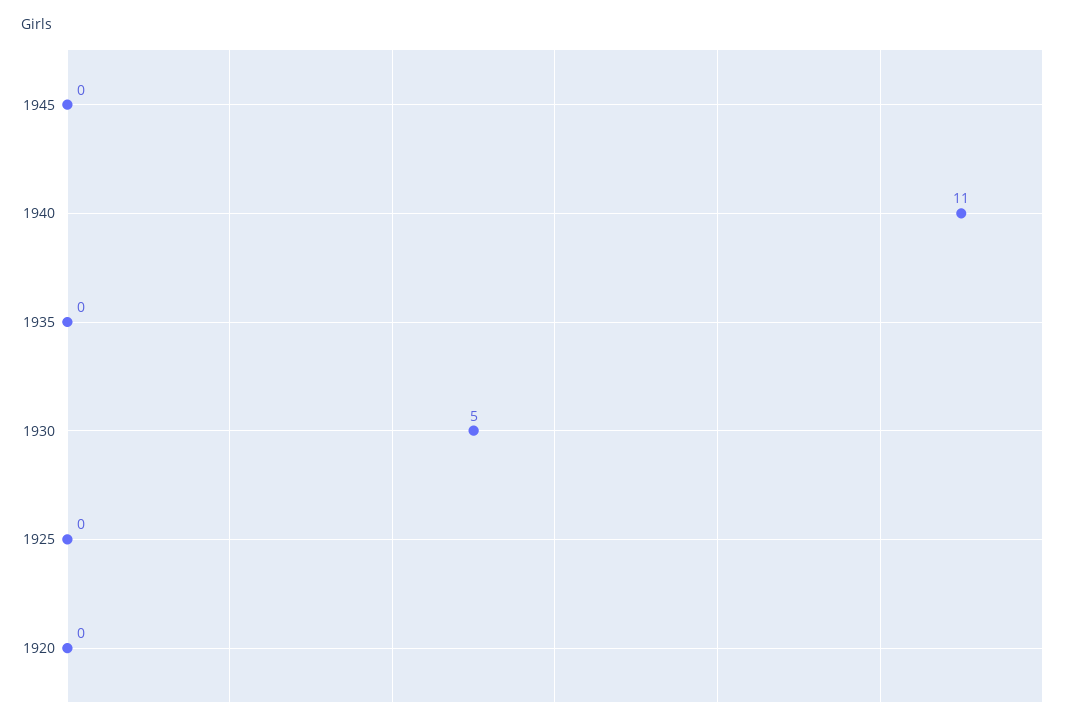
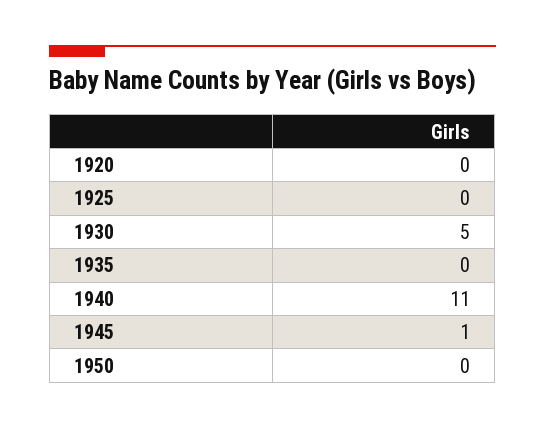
1945: 0 -> 1
1950: none -> 0

